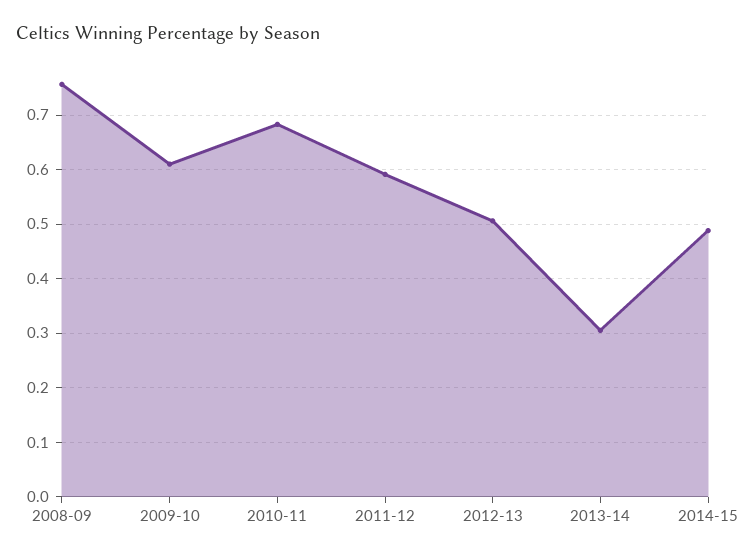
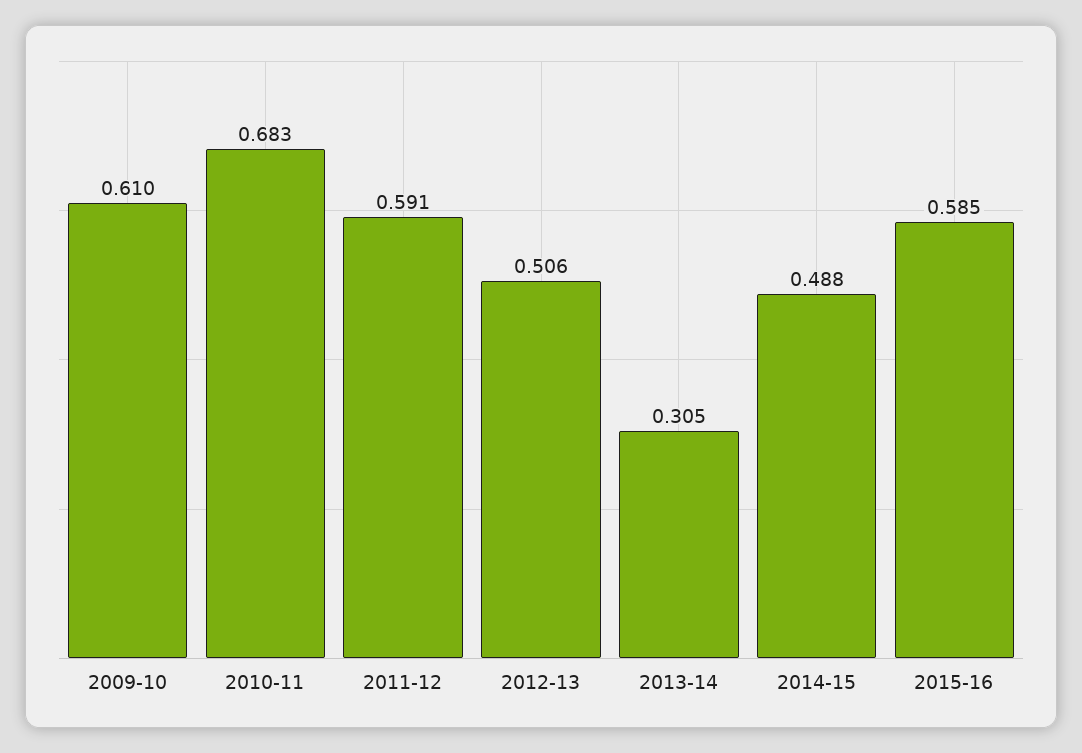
2008-09: 0.76 -> none
2015-16: none -> 0.585

